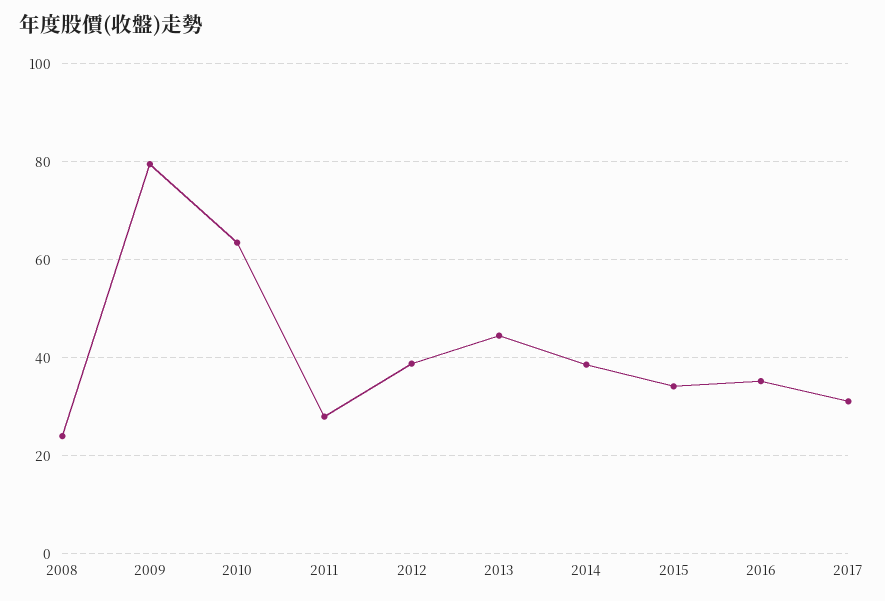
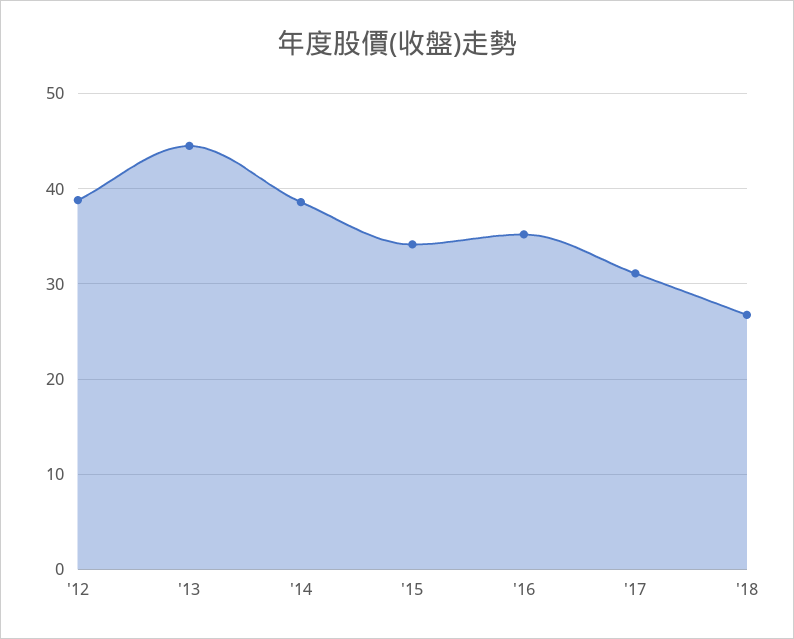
2008: 24 -> none
2009: 80 -> none
2010: 64 -> none
2011: 28 -> none
'18: none -> 27

